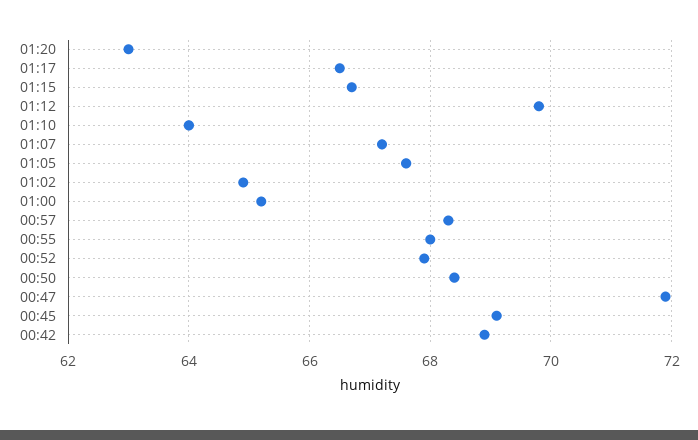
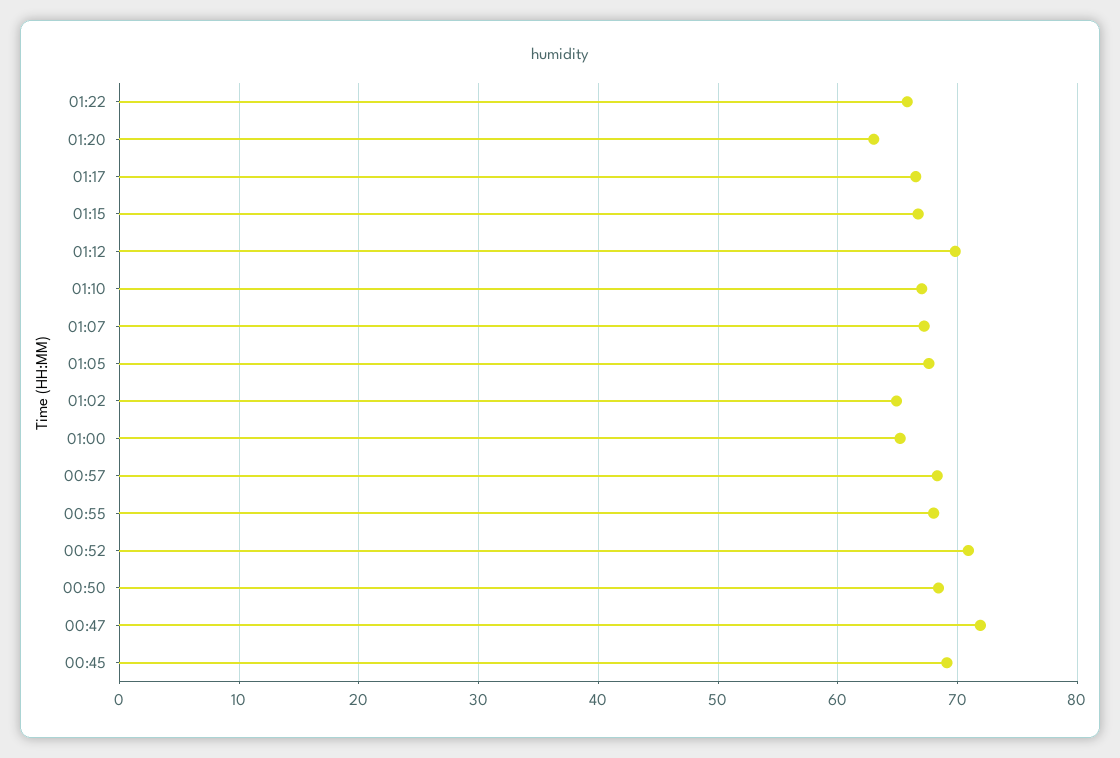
01:10: 64 -> 67
00:52: 68 -> 71
00:42: 69 -> none
01:22: none -> 66

